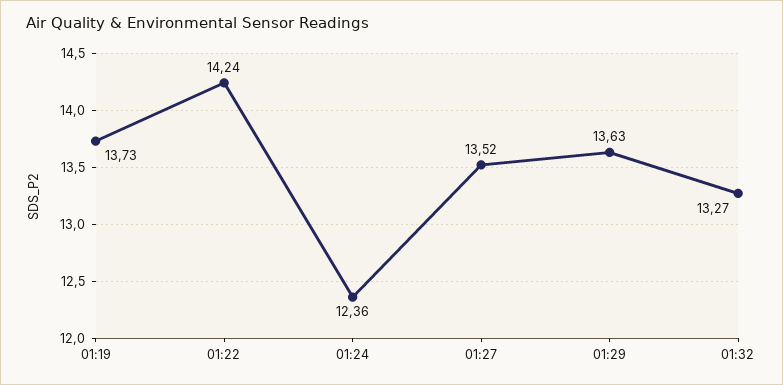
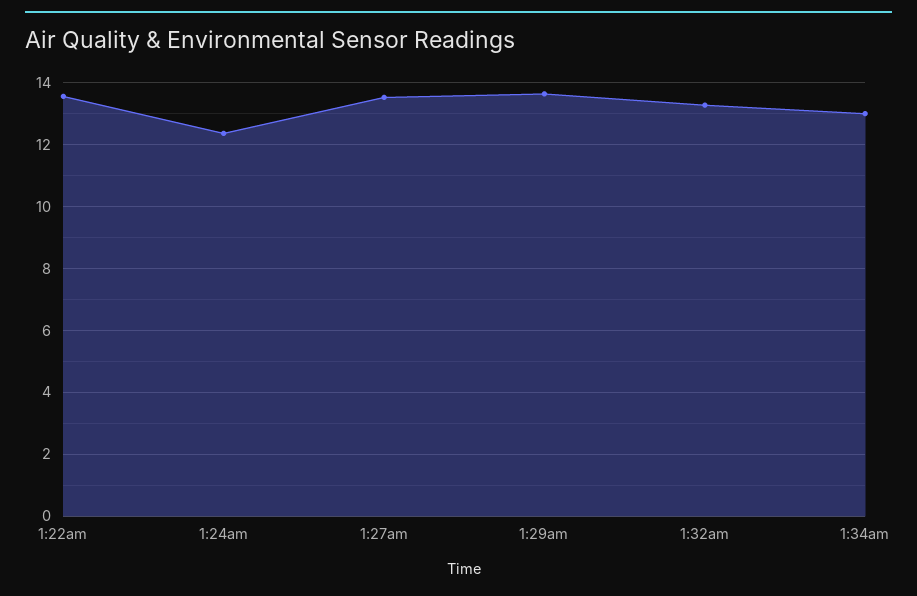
01:19: 13.73 -> none
01:22: 14.24 -> 13.6
1:34am: none -> 13

